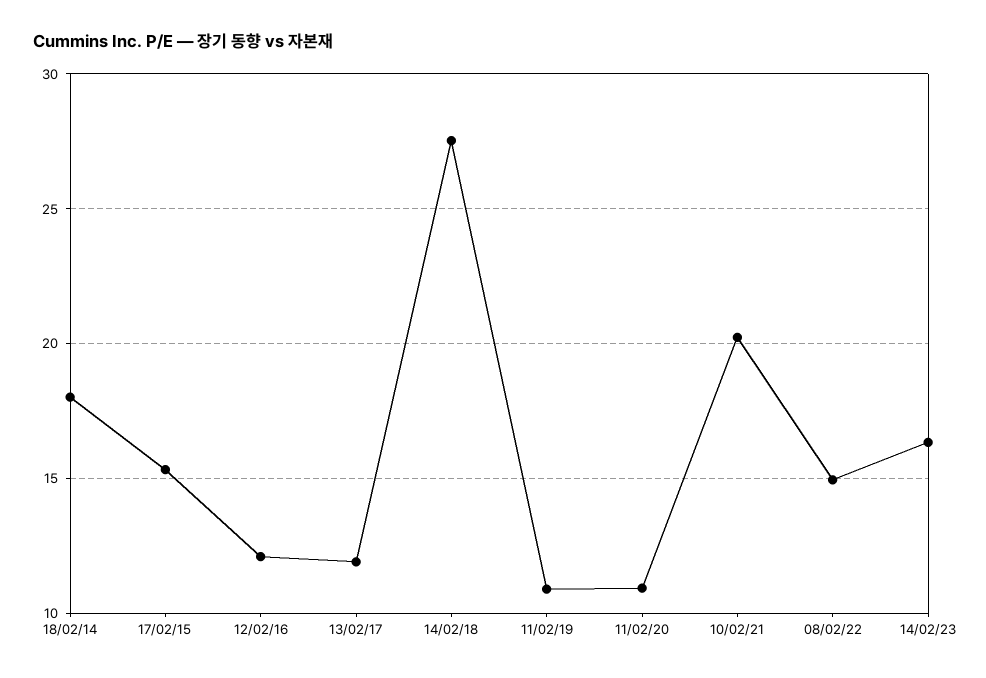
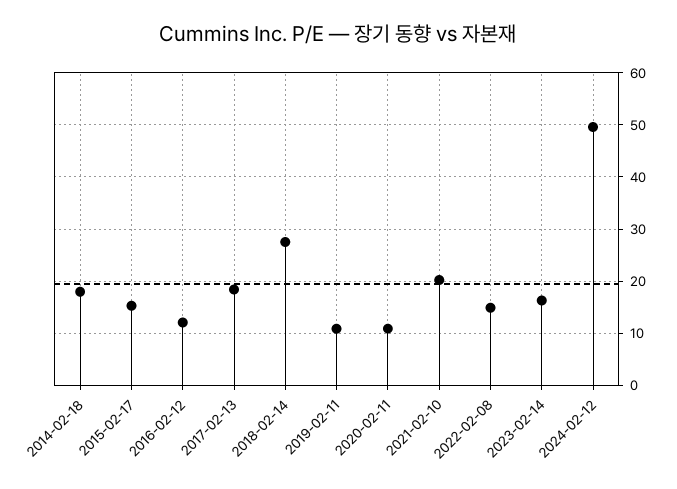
13/02/17: 12 -> 18
2024-02-12: none -> 50

